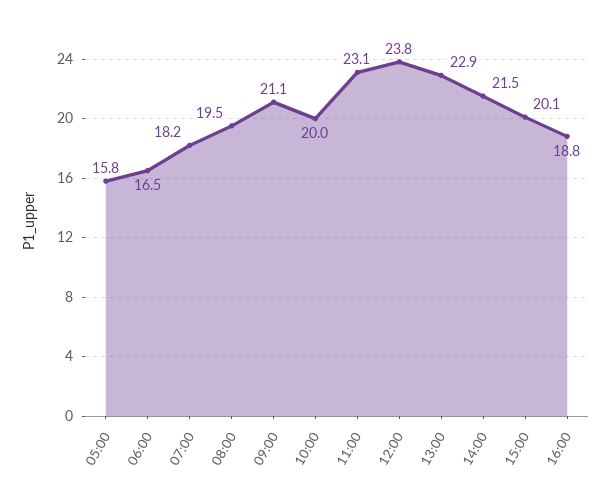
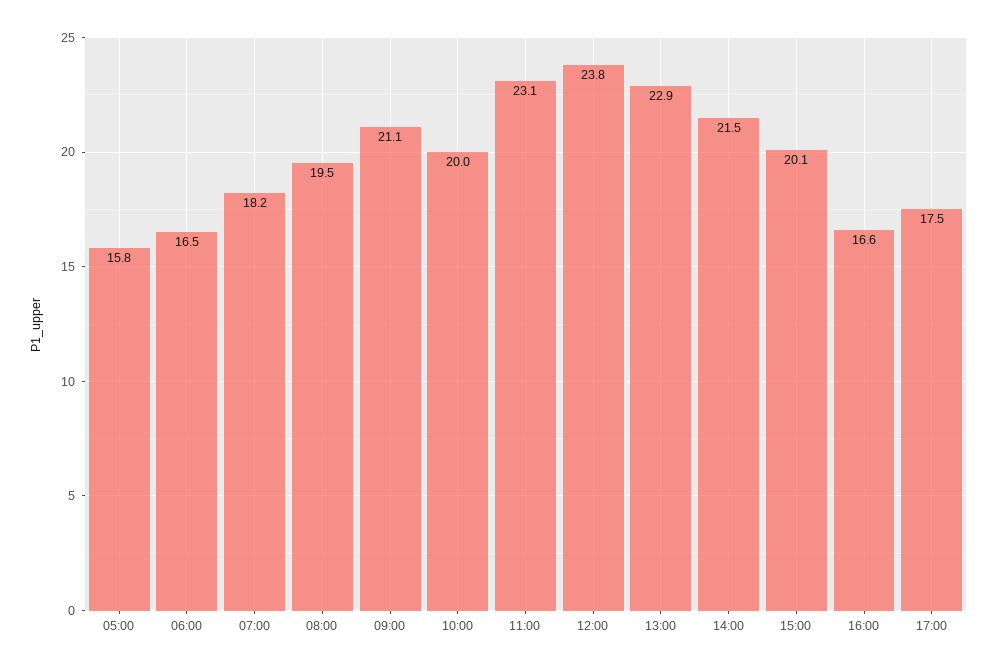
16:00: 18.8 -> 16.6
17:00: none -> 17.5

